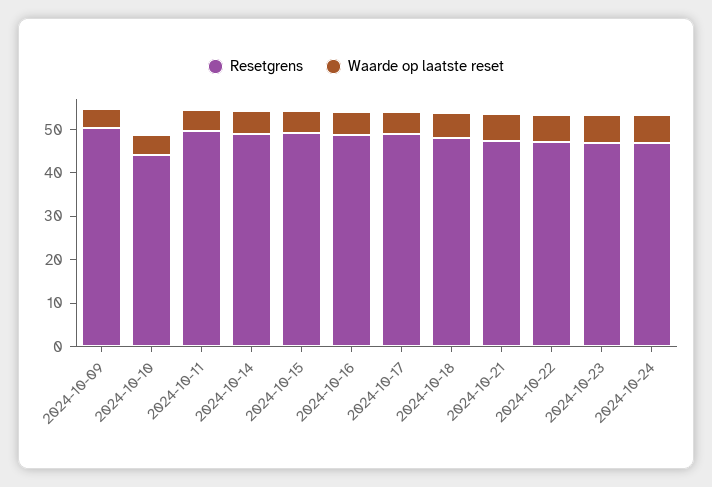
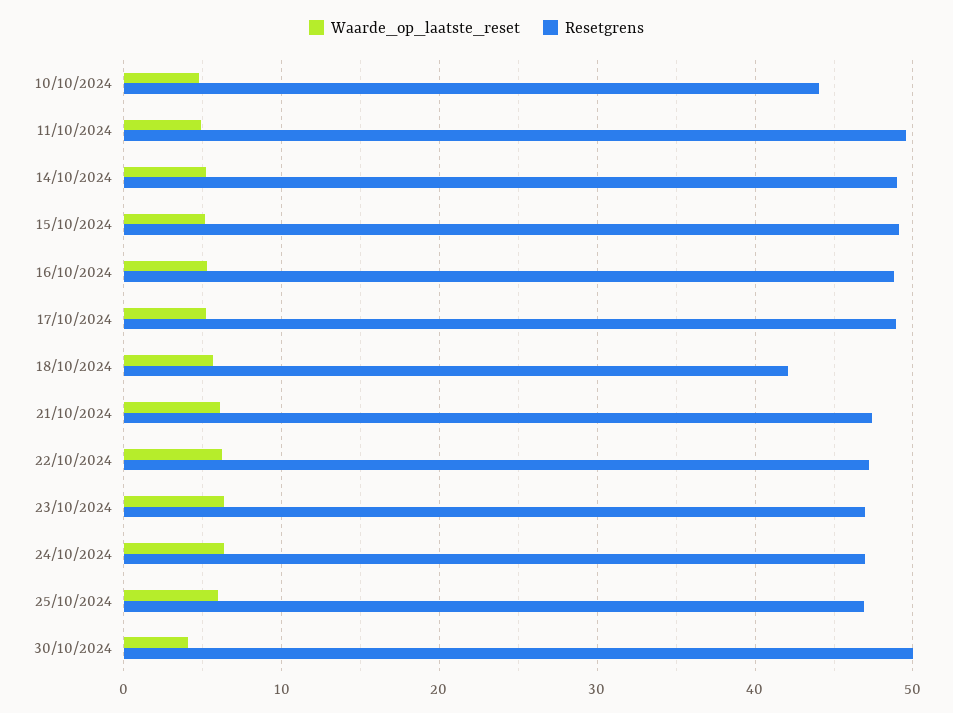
Resetgrens, 2024-10-09: 50 -> none
Waarde op laatste reset, 2024-10-09: 4 -> none
Resetgrens, 2024-10-18: 48 -> 42
Waarde op laatste reset, 25/10/2024: none -> 6
Resetgrens, 25/10/2024: none -> 47
Waarde op laatste reset, 30/10/2024: none -> 4
Resetgrens, 30/10/2024: none -> 50

